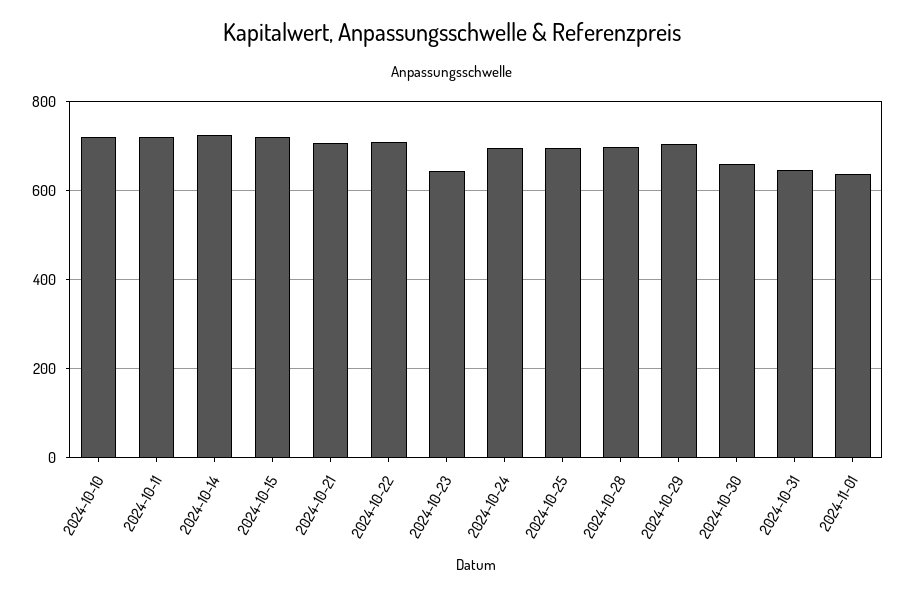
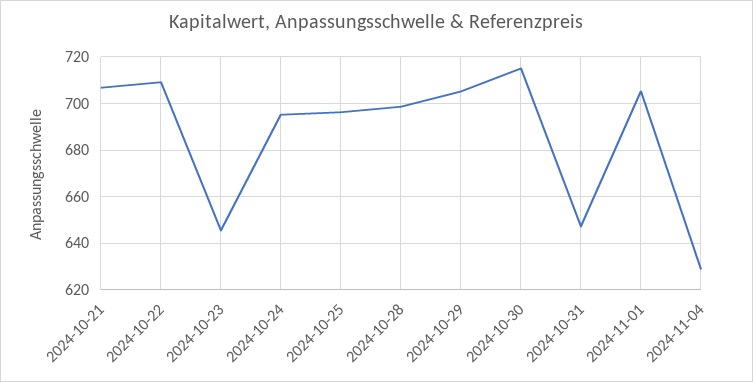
2024-10-10: 720 -> none
2024-10-11: 720 -> none
2024-10-14: 720 -> none
2024-10-15: 720 -> none
2024-10-30: 660 -> 715
2024-11-01: 640 -> 705
2024-11-04: none -> 630

